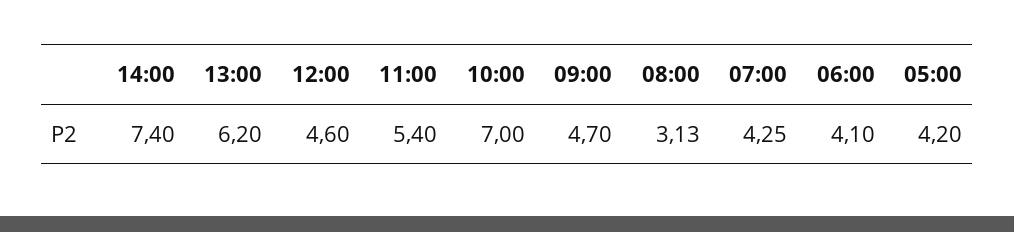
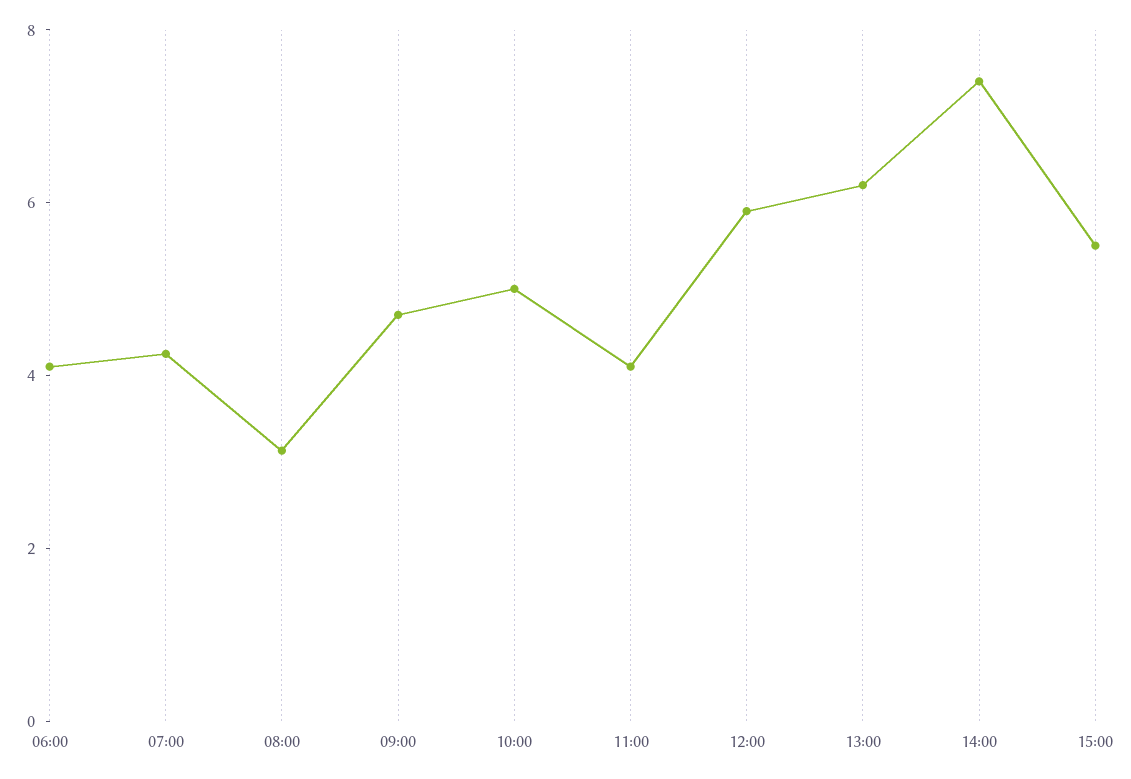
12:00: 4.6 -> 6
11:00: 5.4 -> 4
10:00: 7 -> 5
05:00: 4.2 -> none
15:00: none -> 5.5

